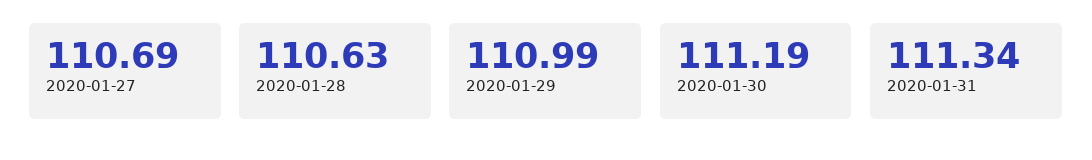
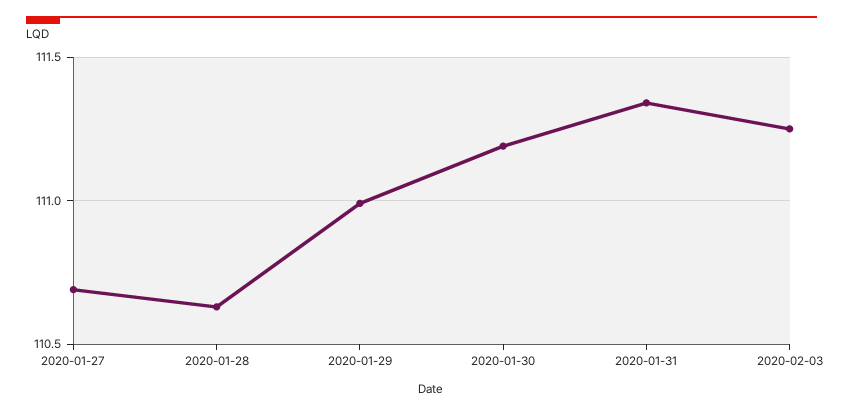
2020-02-03: none -> 111.25

